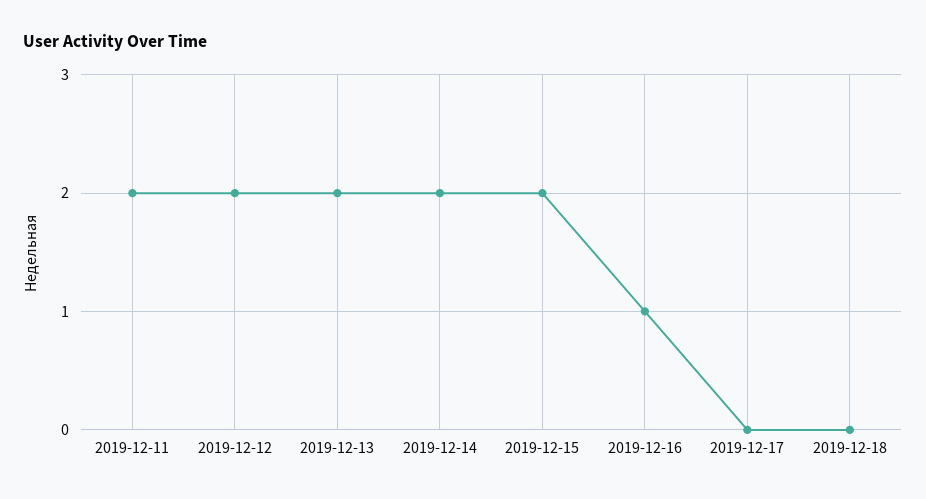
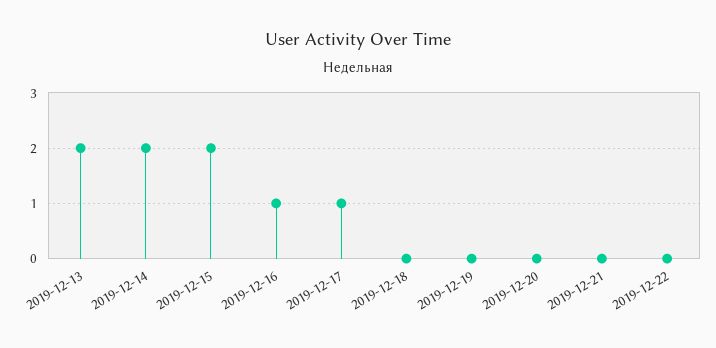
2019-12-11: 2 -> none
2019-12-12: 2 -> none
2019-12-17: 0 -> 1
2019-12-19: none -> 0
2019-12-20: none -> 0
2019-12-21: none -> 0
2019-12-22: none -> 0

